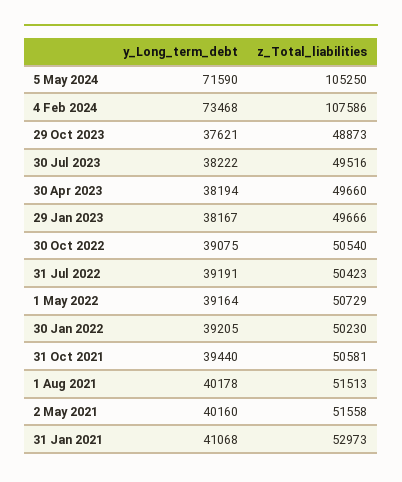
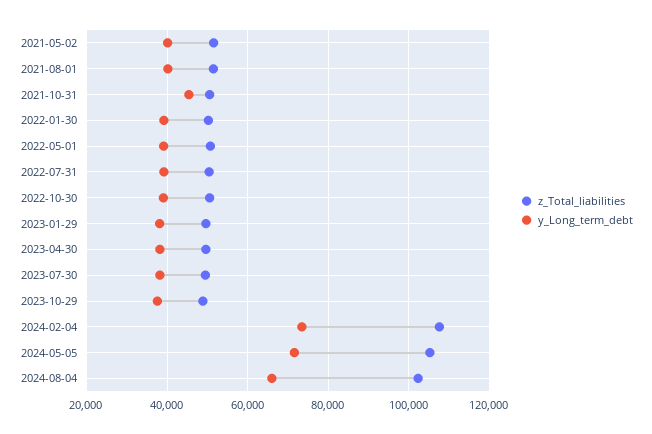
y_Long_term_debt, 31 Oct 2021: 39440 -> 46000
y_Long_term_debt, 31 Jan 2021: 41068 -> none
z_Total_liabilities, 31 Jan 2021: 52973 -> none
z_Total_liabilities, 2024-08-04: none -> 102000
y_Long_term_debt, 2024-08-04: none -> 66000

